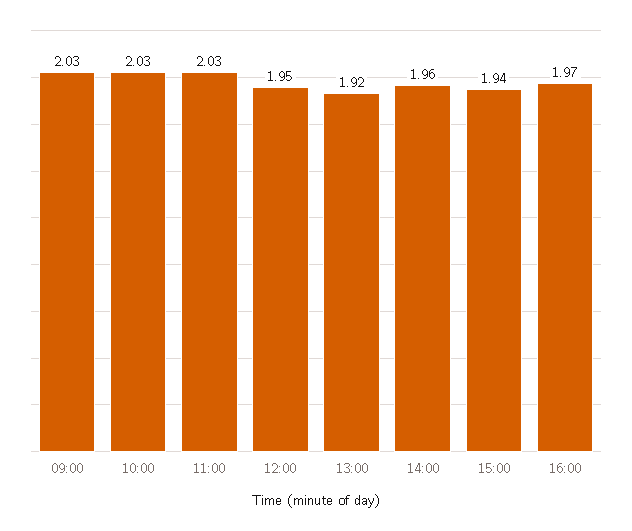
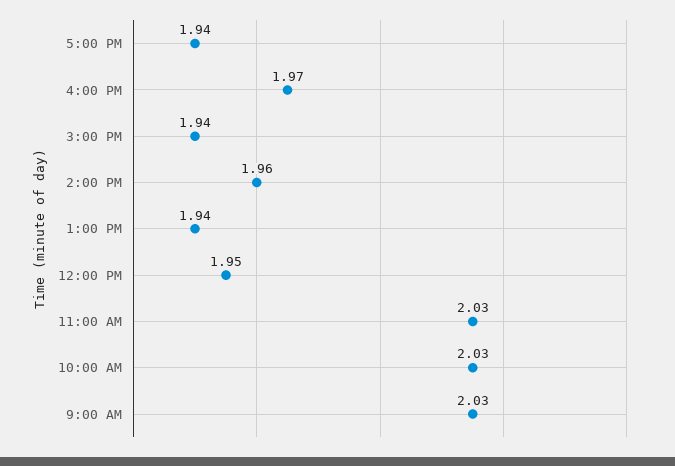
13:00: 1.92 -> 1.94
5:00 PM: none -> 1.94

